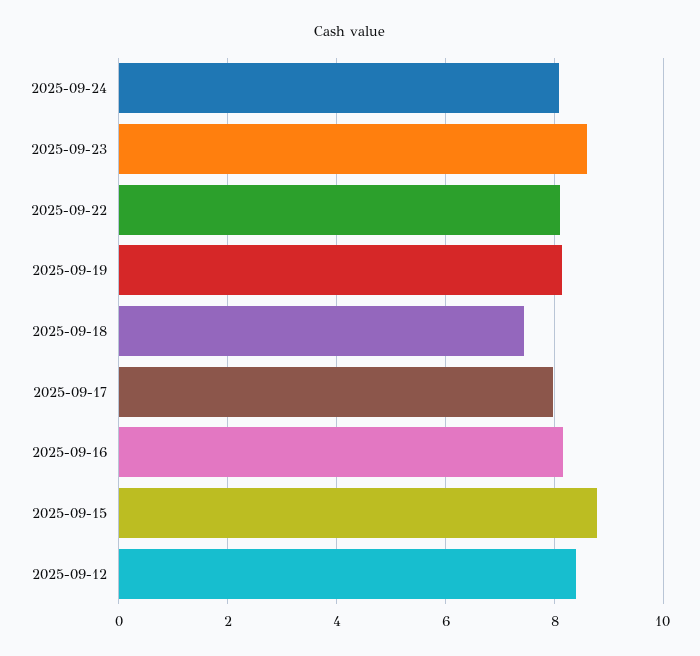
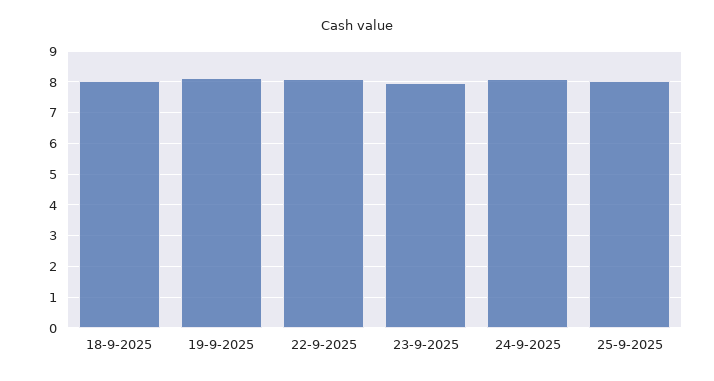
2025-09-23: 8.6 -> 8
2025-09-18: 7.4 -> 8
2025-09-17: 8 -> none
2025-09-16: 8.2 -> none
2025-09-15: 8.8 -> none
2025-09-12: 8.4 -> none
25-9-2025: none -> 8

